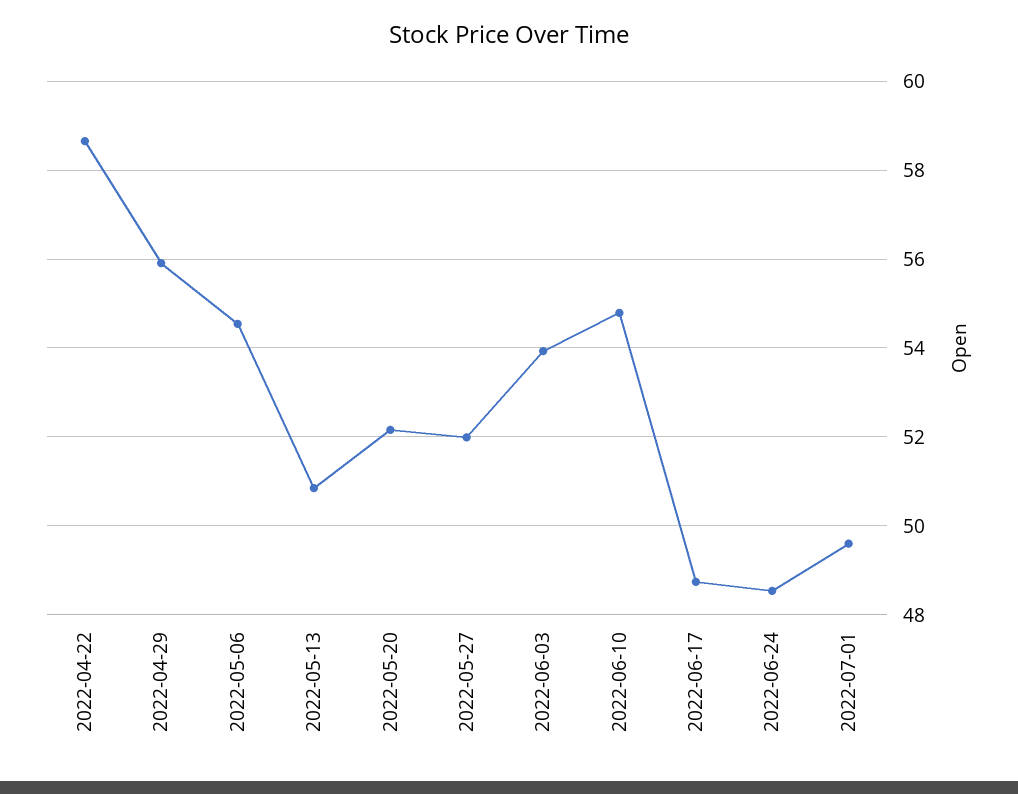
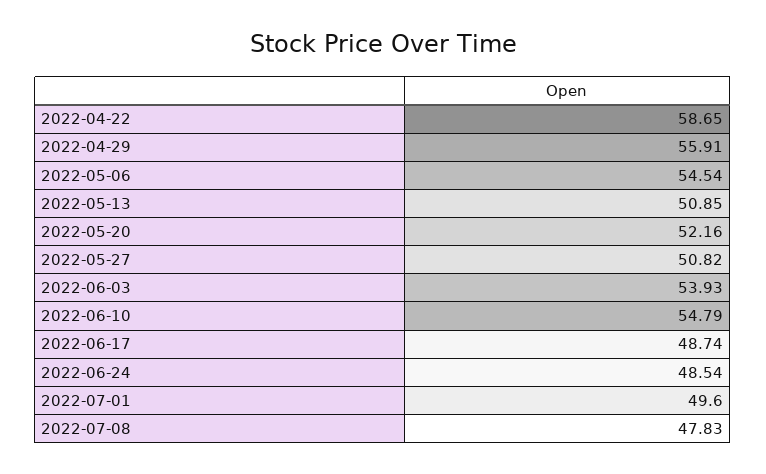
2022-05-27: 52 -> 50.82
2022-07-08: none -> 47.83

